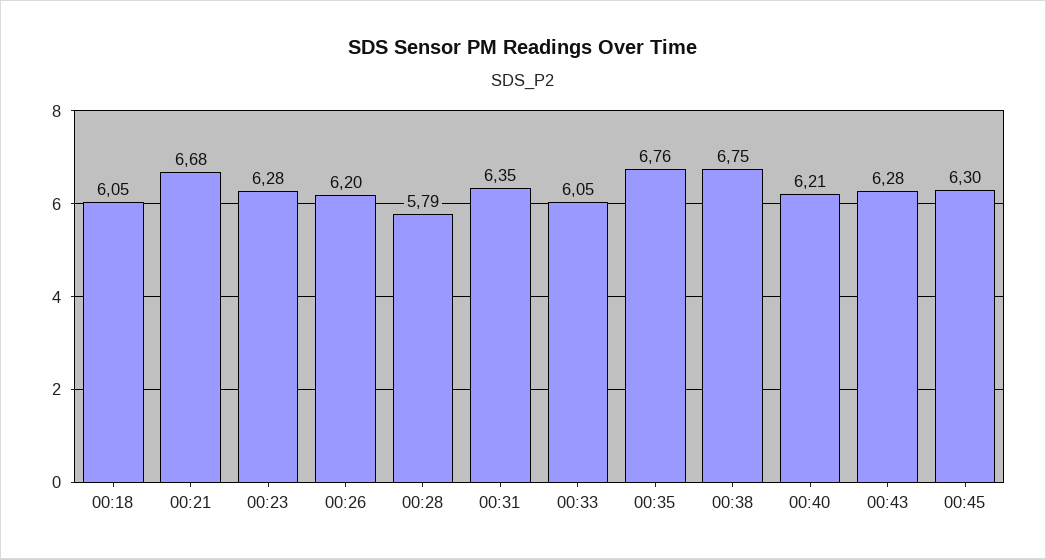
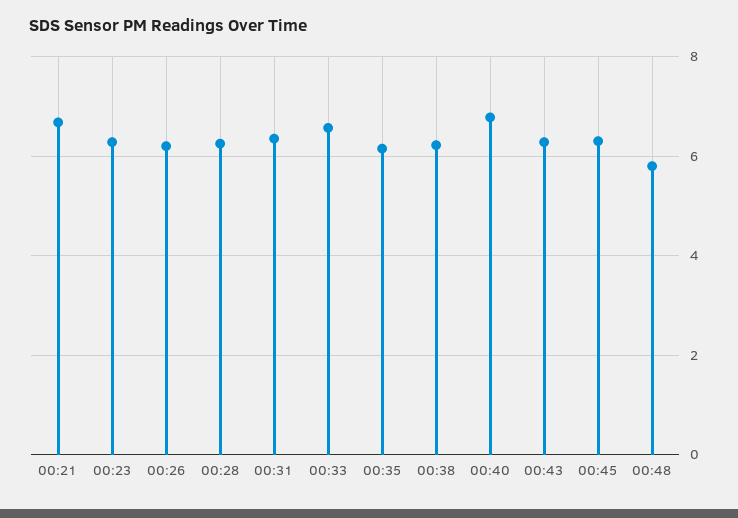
00:18: 6.05 -> none
00:28: 5.79 -> 6.2
00:33: 6.05 -> 6.6
00:35: 6.76 -> 6.2
00:38: 6.75 -> 6.2
00:40: 6.21 -> 6.8
00:48: none -> 5.8

